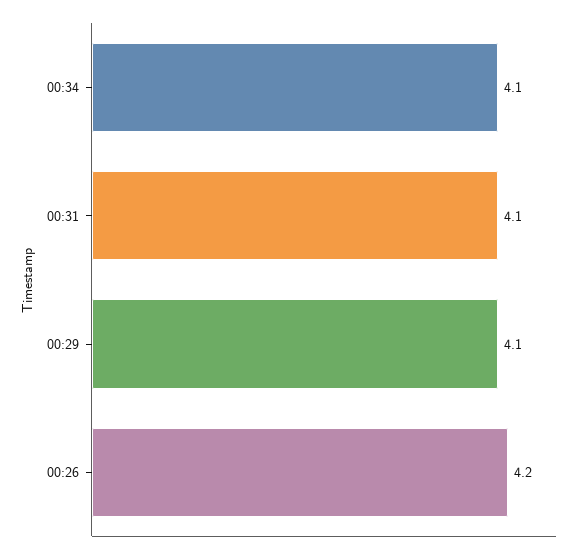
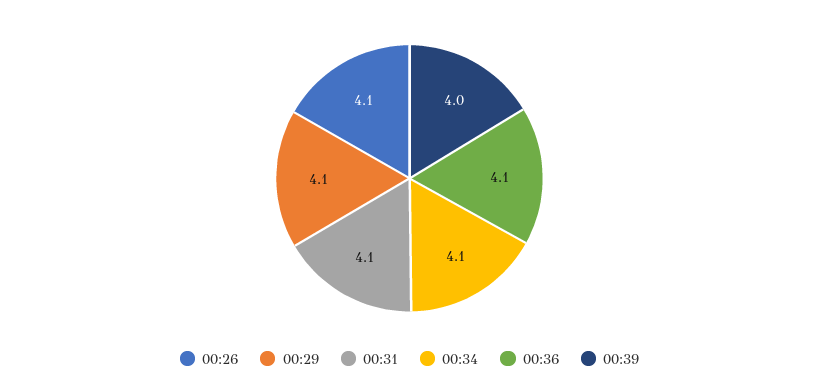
00:26: 4.2 -> 4.1
00:36: none -> 4.1
00:39: none -> 4

